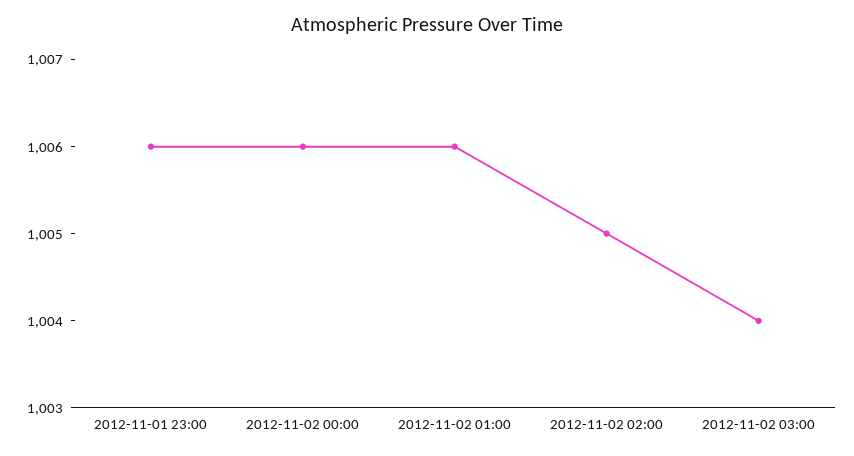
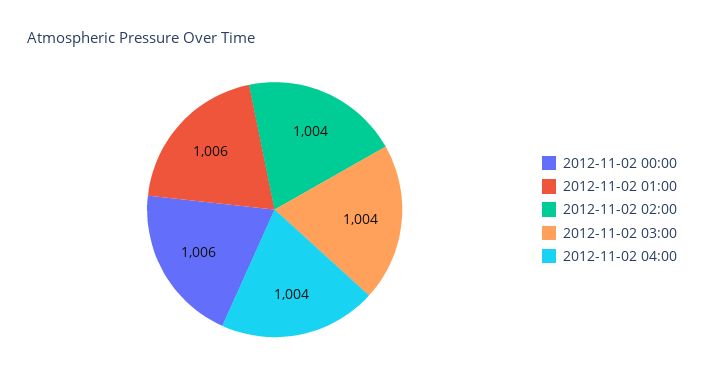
2012-11-01 23:00: 1006 -> none
2012-11-02 02:00: 1005 -> 1004
2012-11-02 04:00: none -> 1004

